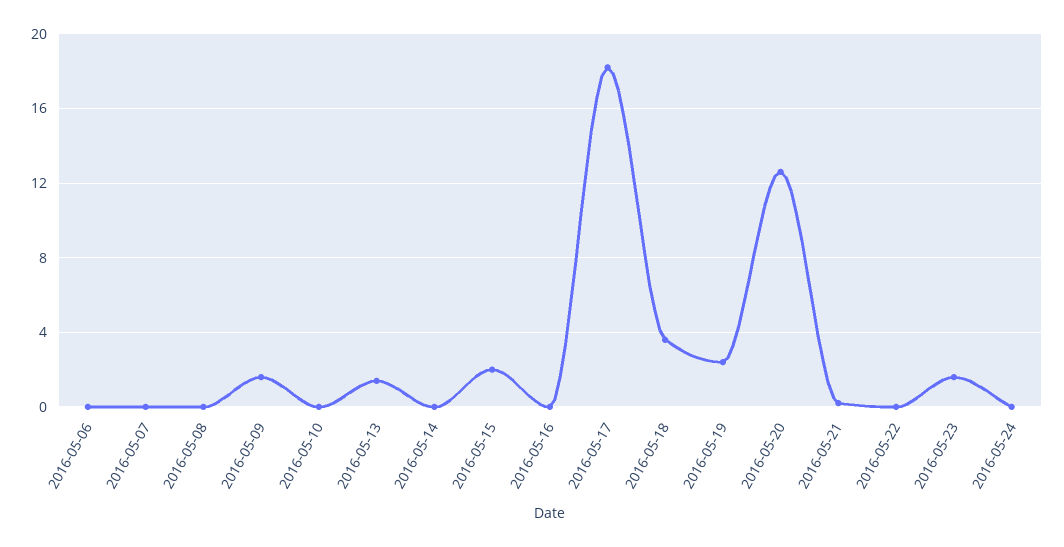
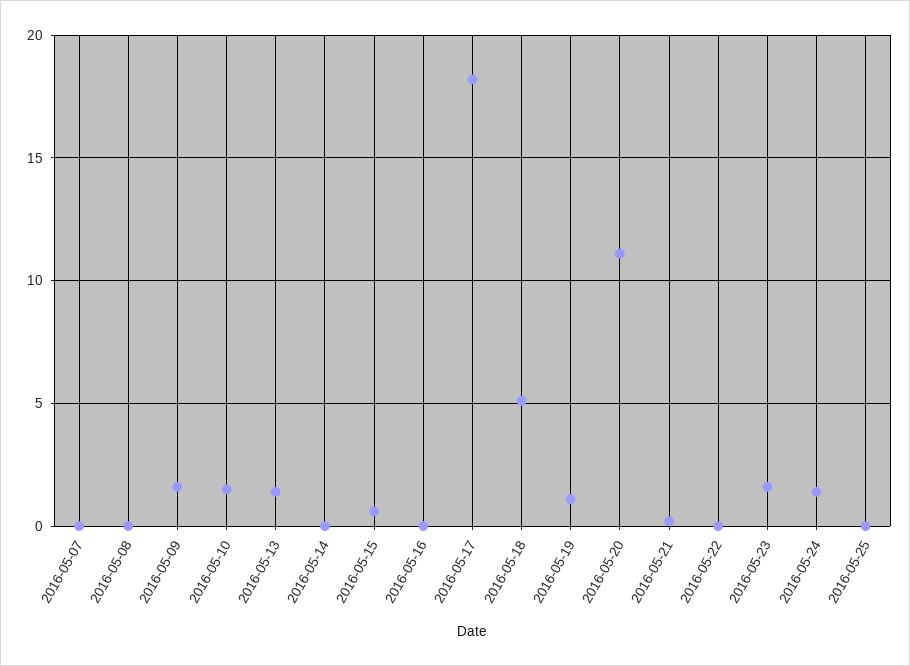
2016-05-06: 0 -> none
2016-05-10: 0 -> 1.5
2016-05-15: 2 -> 0.5
2016-05-18: 3.5 -> 5
2016-05-19: 2.5 -> 1
2016-05-20: 12.5 -> 11
2016-05-24: 0 -> 1.5
2016-05-25: none -> 0

